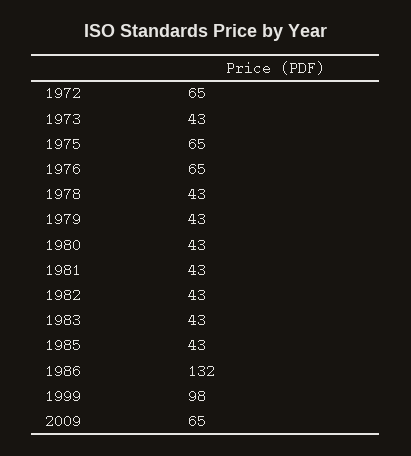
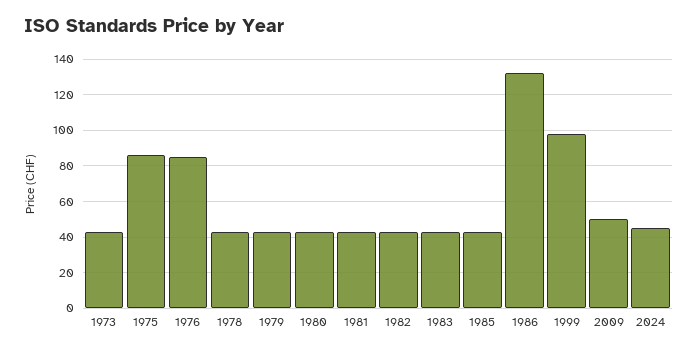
1972: 65 -> none
1975: 65 -> 85
1976: 65 -> 85
2009: 65 -> 50
2024: none -> 45

